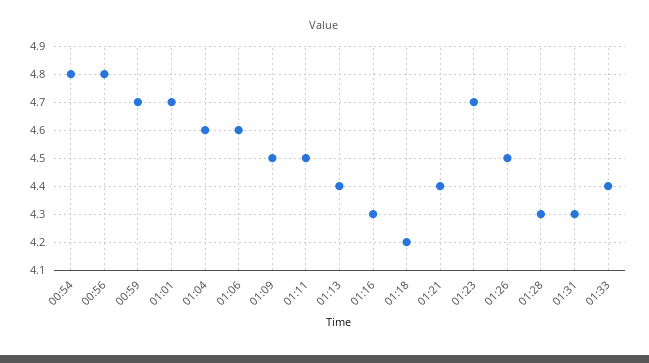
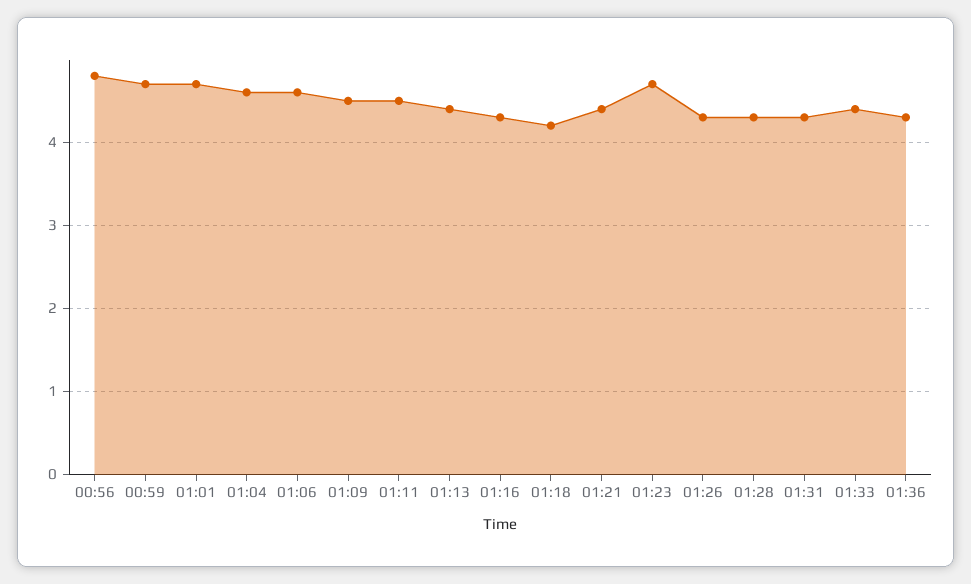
00:54: 4.8 -> none
01:26: 4.5 -> 4.3
01:36: none -> 4.3

